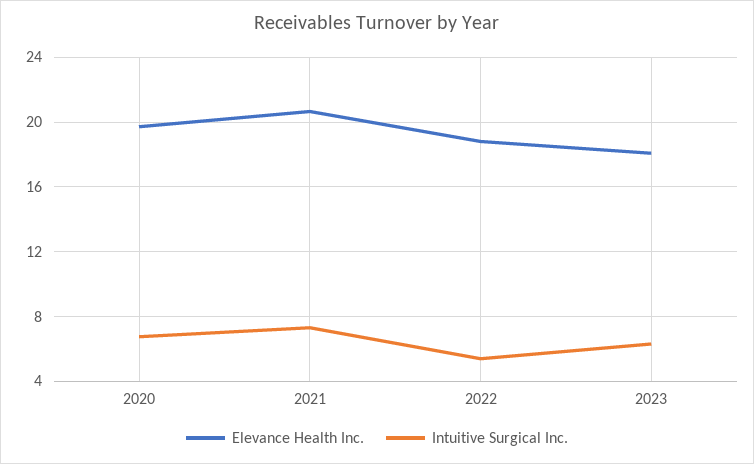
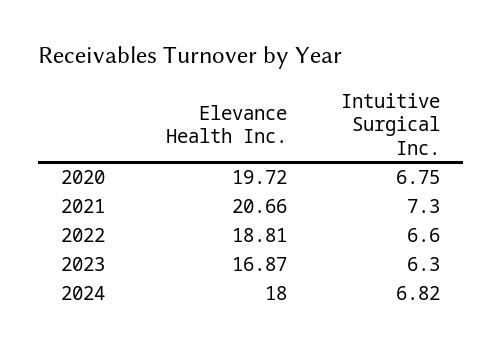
Intuitive Surgical Inc., 2022: 5.5 -> 6.6
Elevance Health Inc., 2023: 18 -> 16.87
Elevance Health Inc., 2024: none -> 18
Intuitive Surgical Inc., 2024: none -> 6.82

